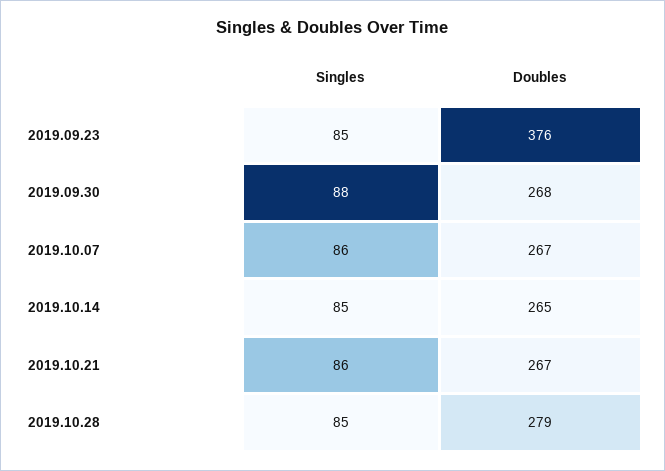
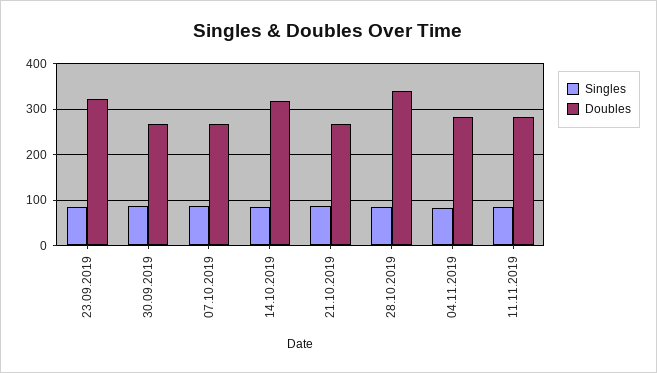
Doubles, 2019.09.23: 376 -> 320
Doubles, 2019.10.14: 265 -> 320
Doubles, 2019.10.28: 279 -> 340
Singles, 04.11.2019: none -> 80
Doubles, 04.11.2019: none -> 280
Singles, 11.11.2019: none -> 80
Doubles, 11.11.2019: none -> 280

